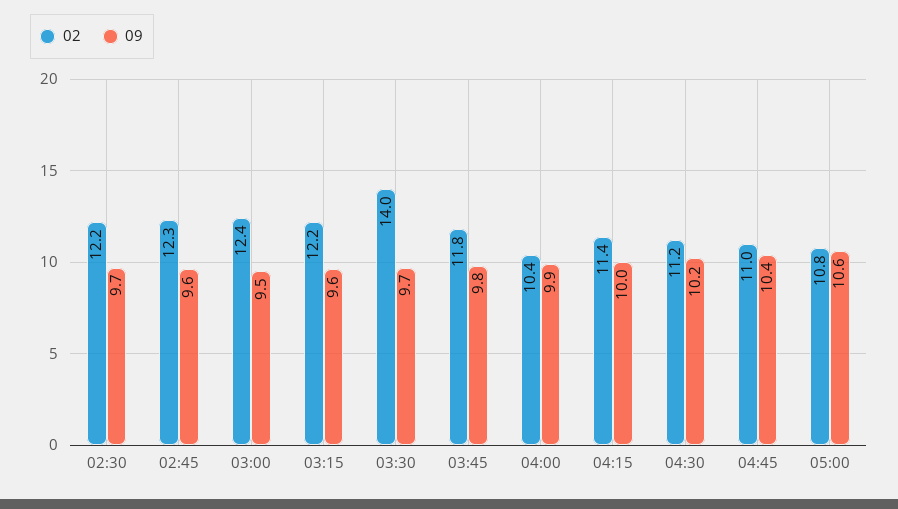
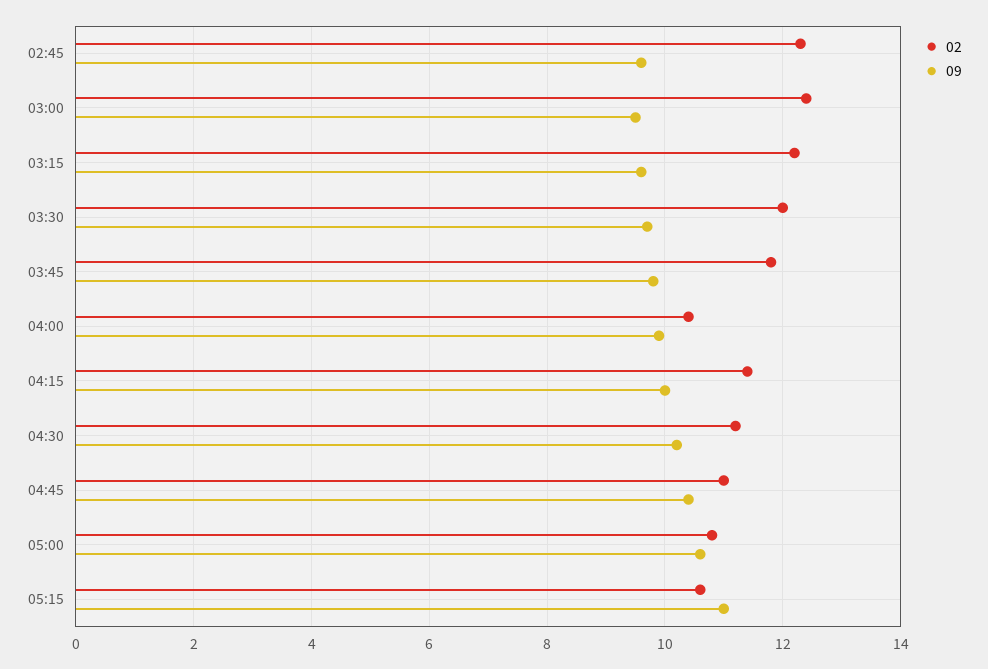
02, 02:30: 12.2 -> none
09, 02:30: 9.7 -> none
02, 03:30: 14 -> 12
02, 05:15: none -> 10.5
09, 05:15: none -> 11

